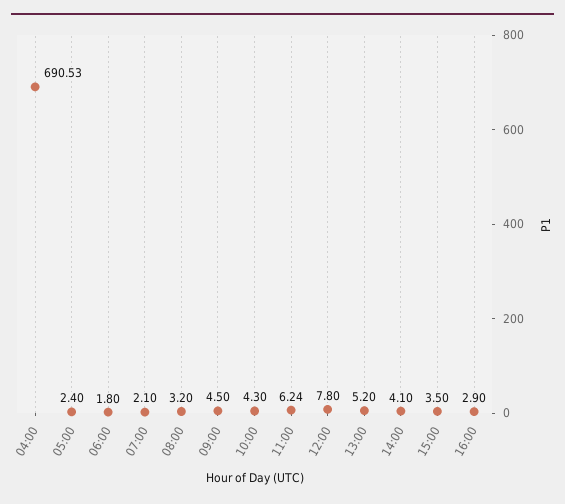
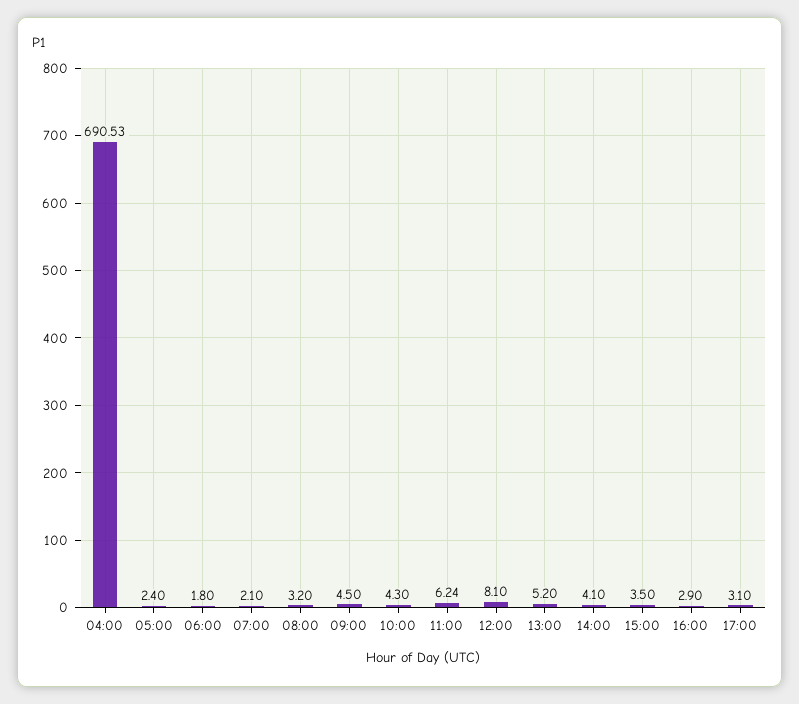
12:00: 7.8 -> 8.1
17:00: none -> 3.1

